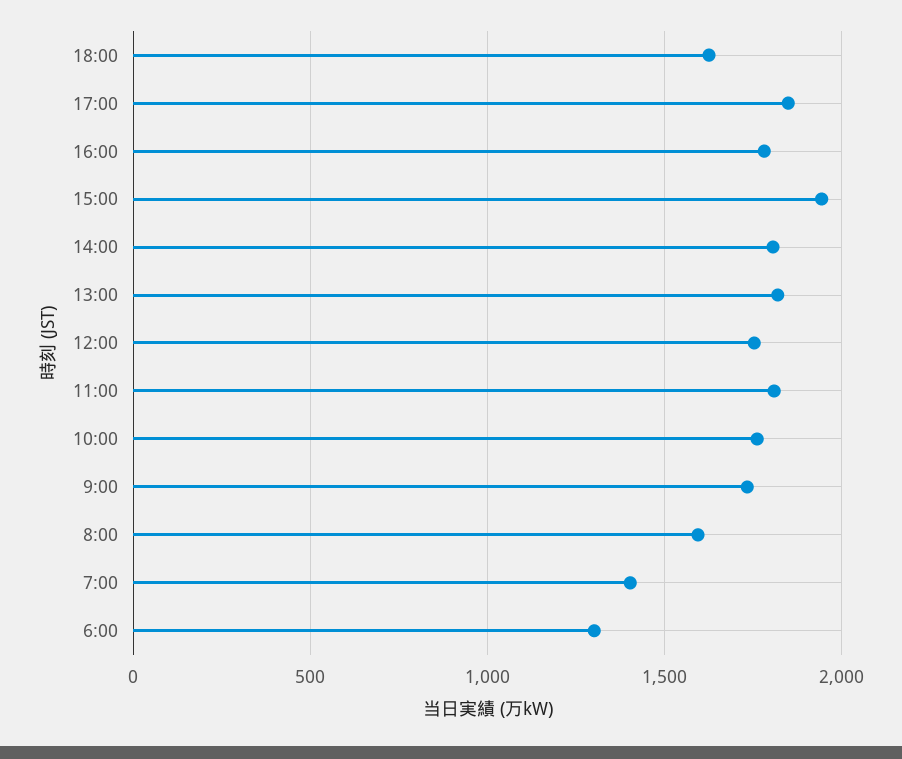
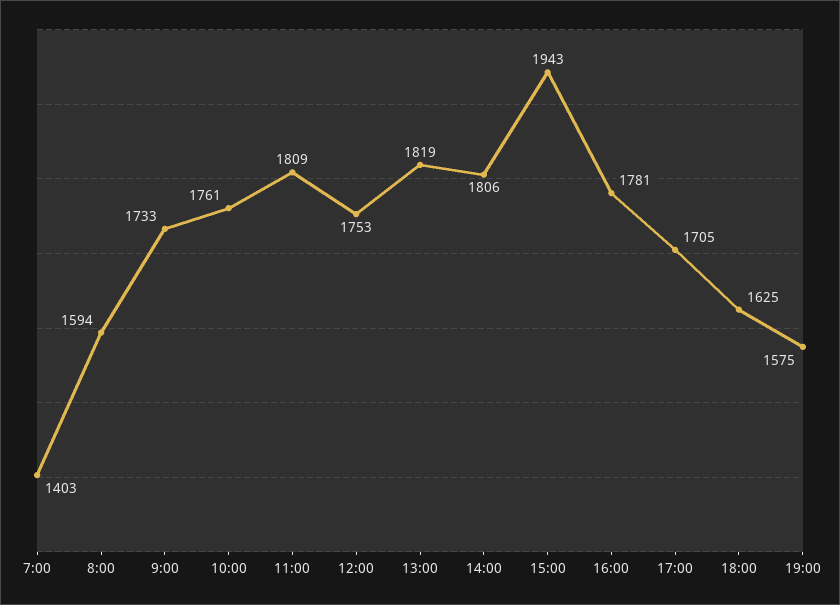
17:00: 1850 -> 1705
6:00: 1300 -> none
19:00: none -> 1575

